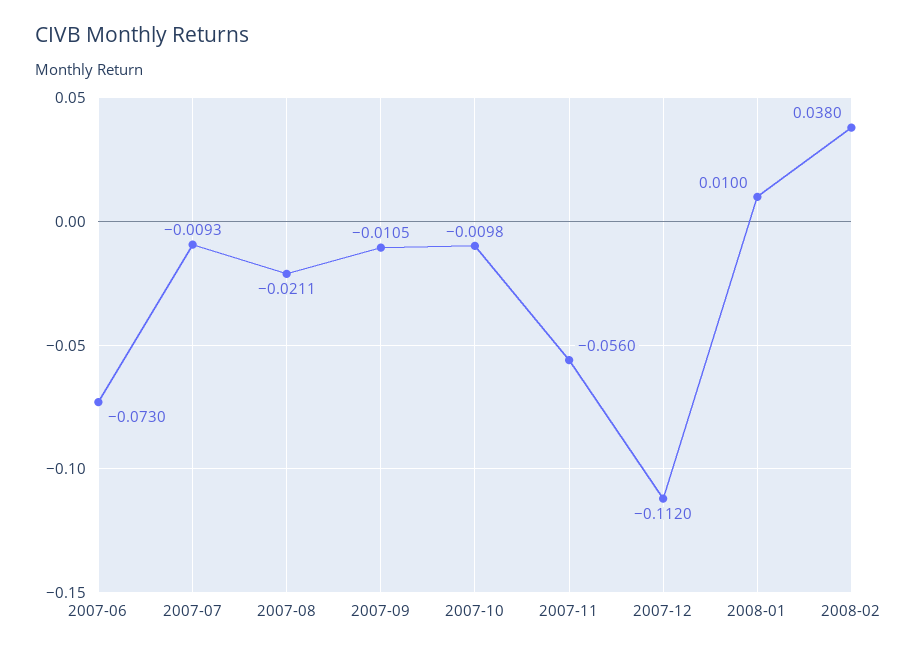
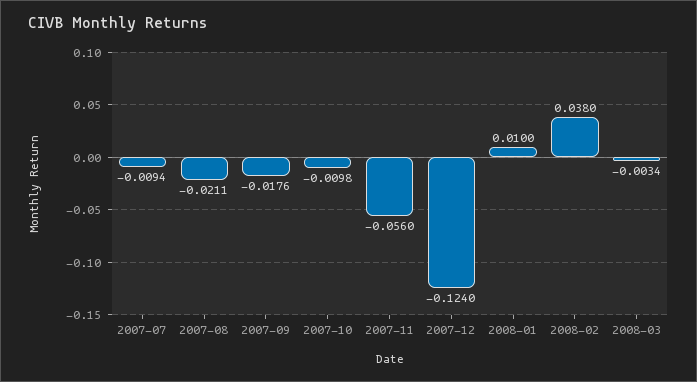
2007-06: -0.073 -> none
2007-07: -0.0093 -> -0.0094
2007-09: -0.0105 -> -0.0176
2007-12: -0.112 -> -0.124
2008-03: none -> -0.0034

